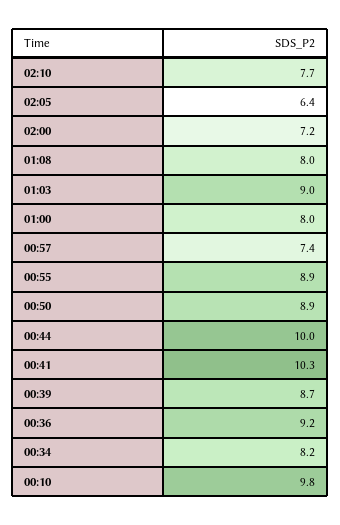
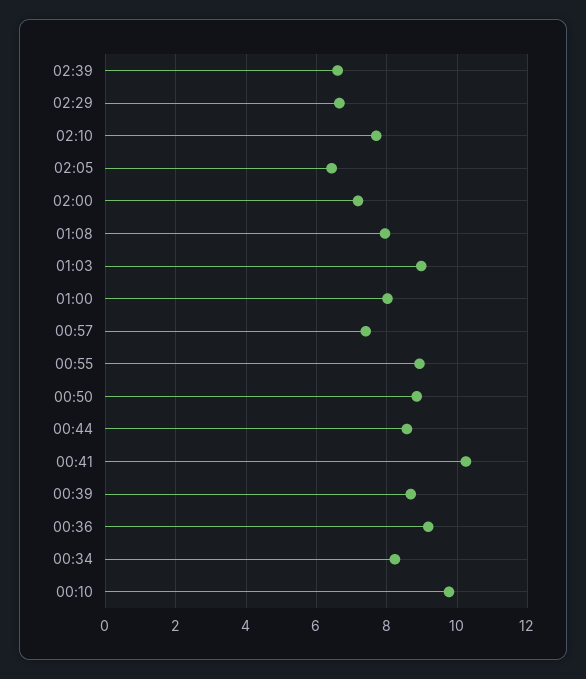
00:44: 10 -> 8.6
02:39: none -> 6.6
02:29: none -> 6.6

